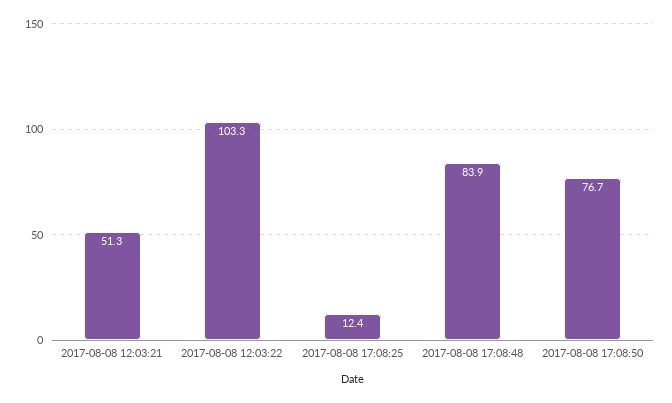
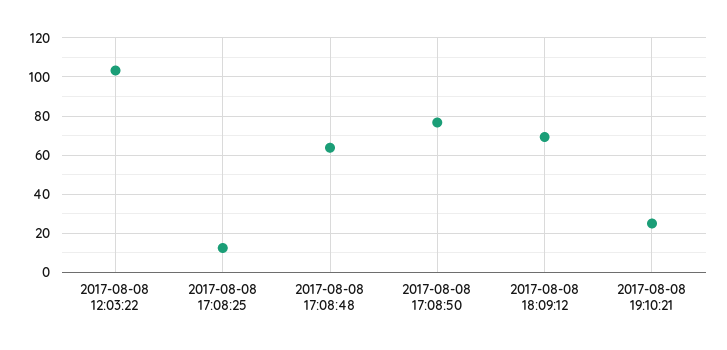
2017-08-08 12:03:21: 51.3 -> none
2017-08-08 17:08:48: 83.9 -> 65
2017-08-08 18:09:12: none -> 70
2017-08-08 19:10:21: none -> 25

